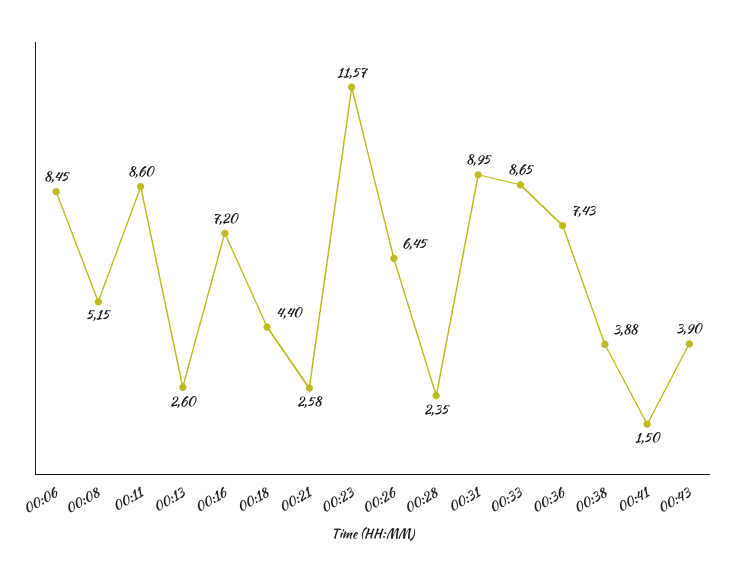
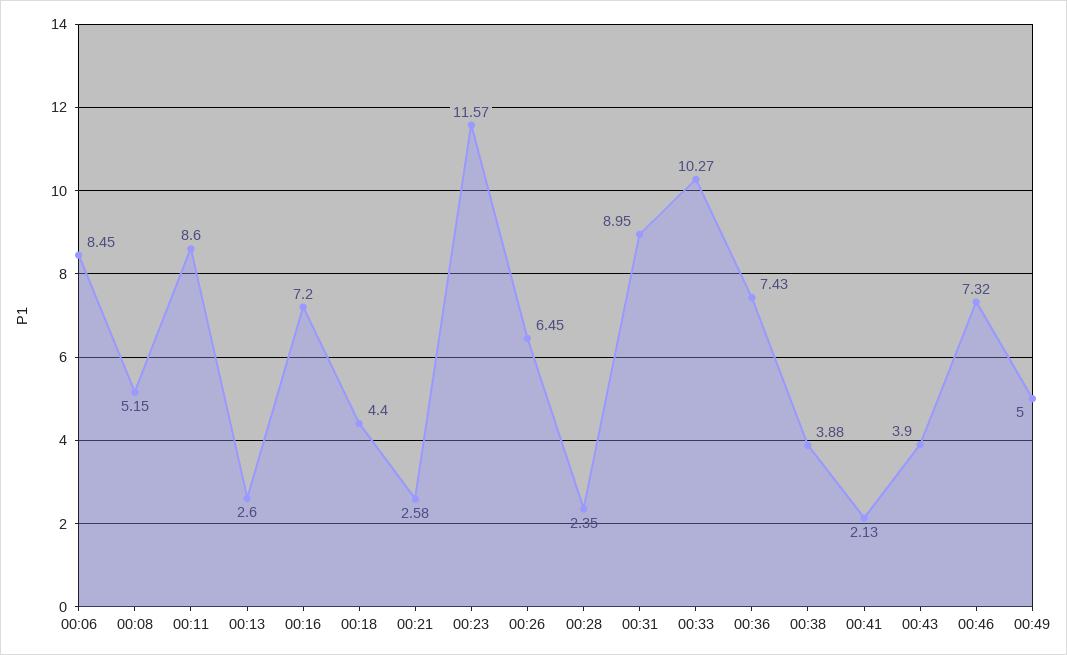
00:33: 8.65 -> 10.27
00:41: 1.5 -> 2.13
00:46: none -> 7.32
00:49: none -> 5

